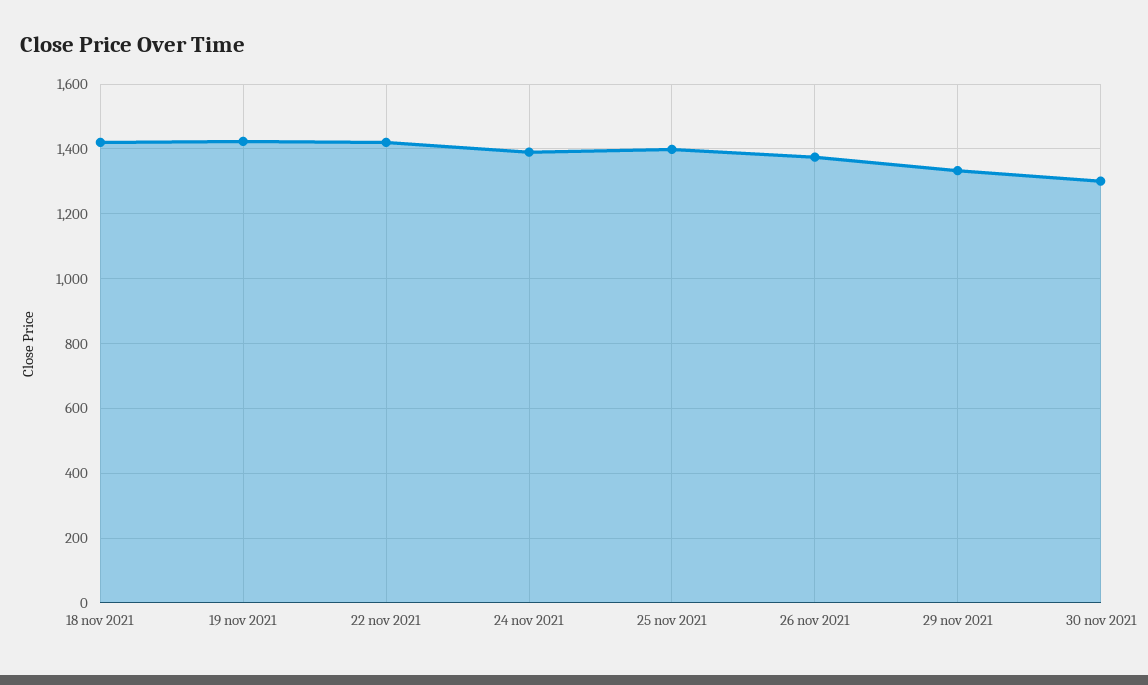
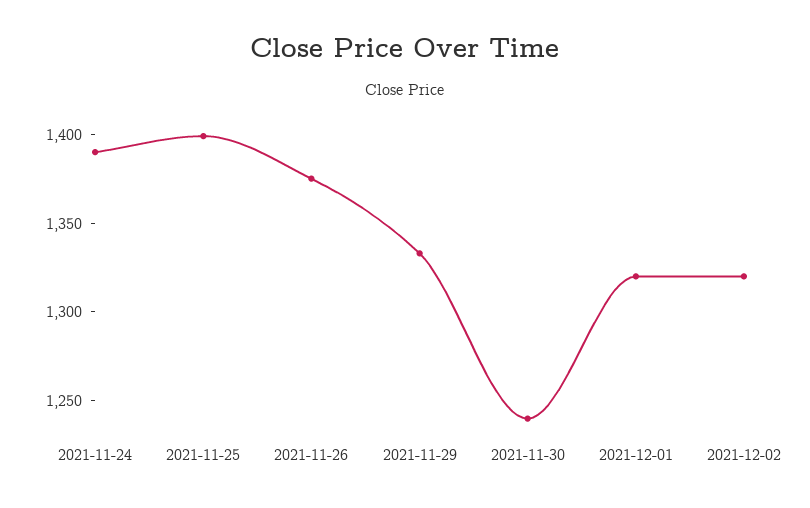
18 nov 2021: 1420 -> none
19 nov 2021: 1420 -> none
22 nov 2021: 1420 -> none
30 nov 2021: 1300 -> 1240
2021-12-01: none -> 1320
2021-12-02: none -> 1320

